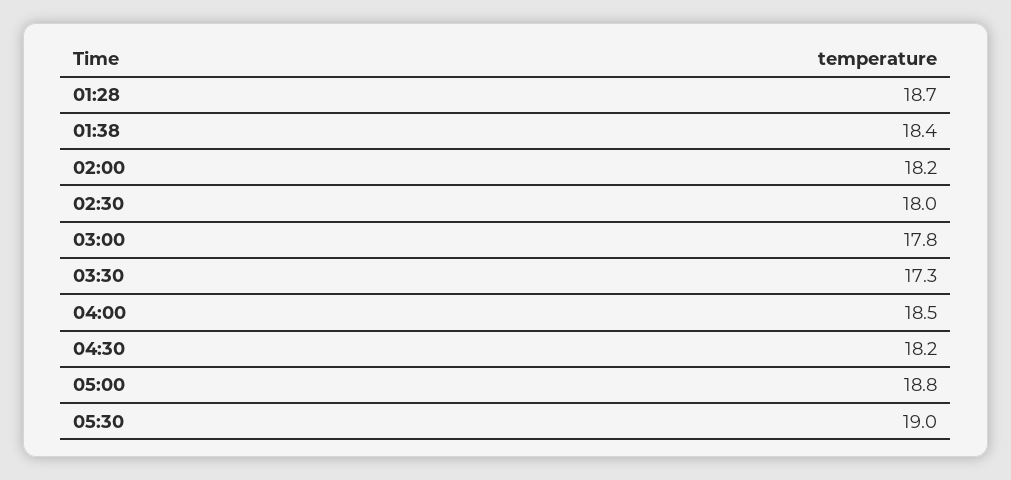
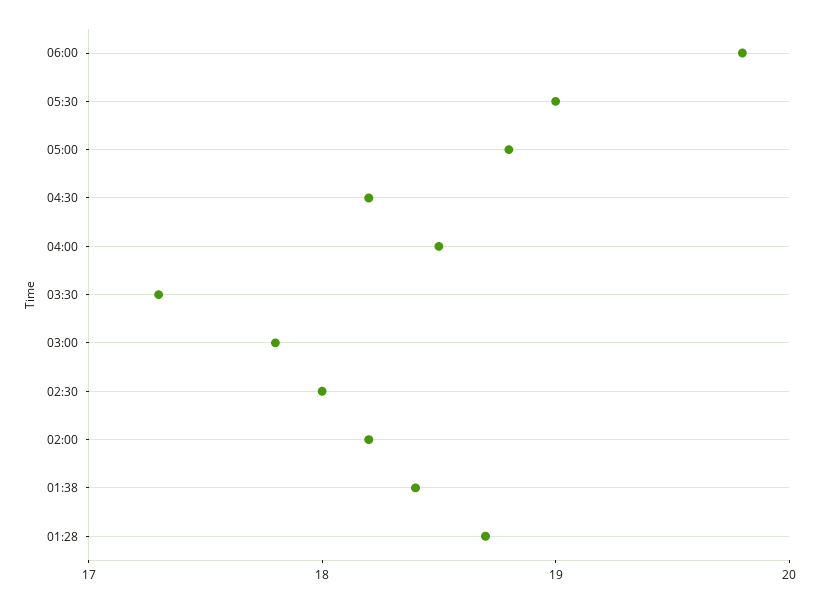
06:00: none -> 19.8

